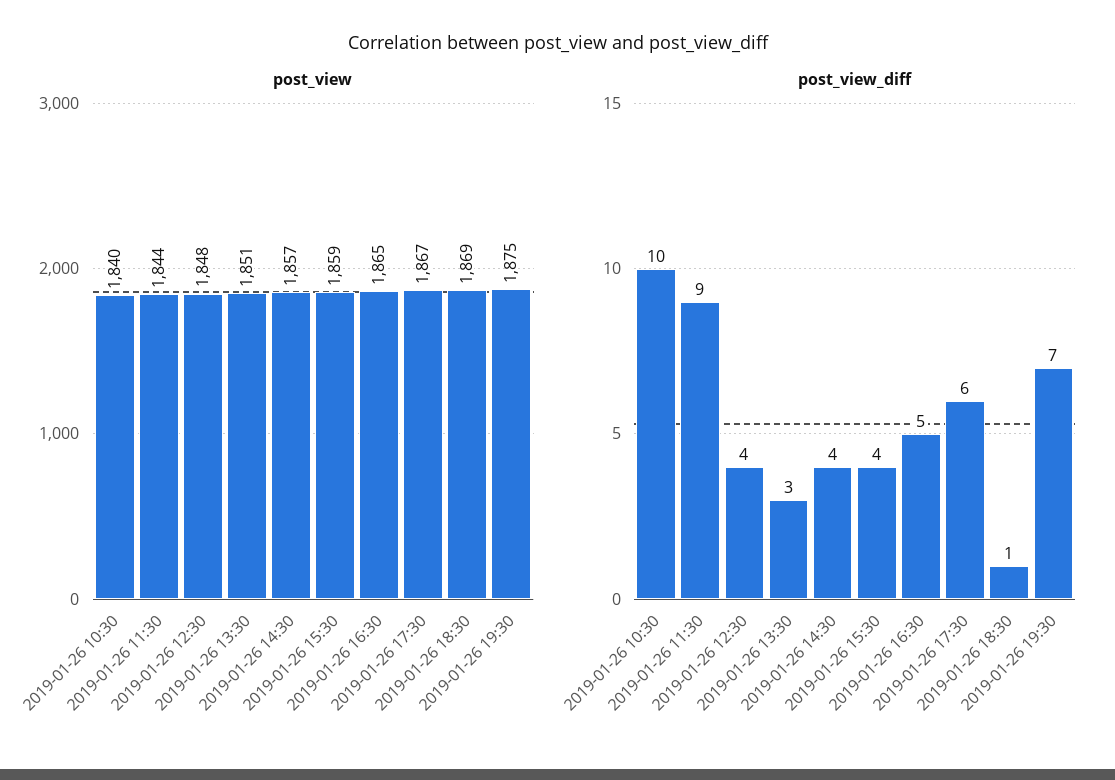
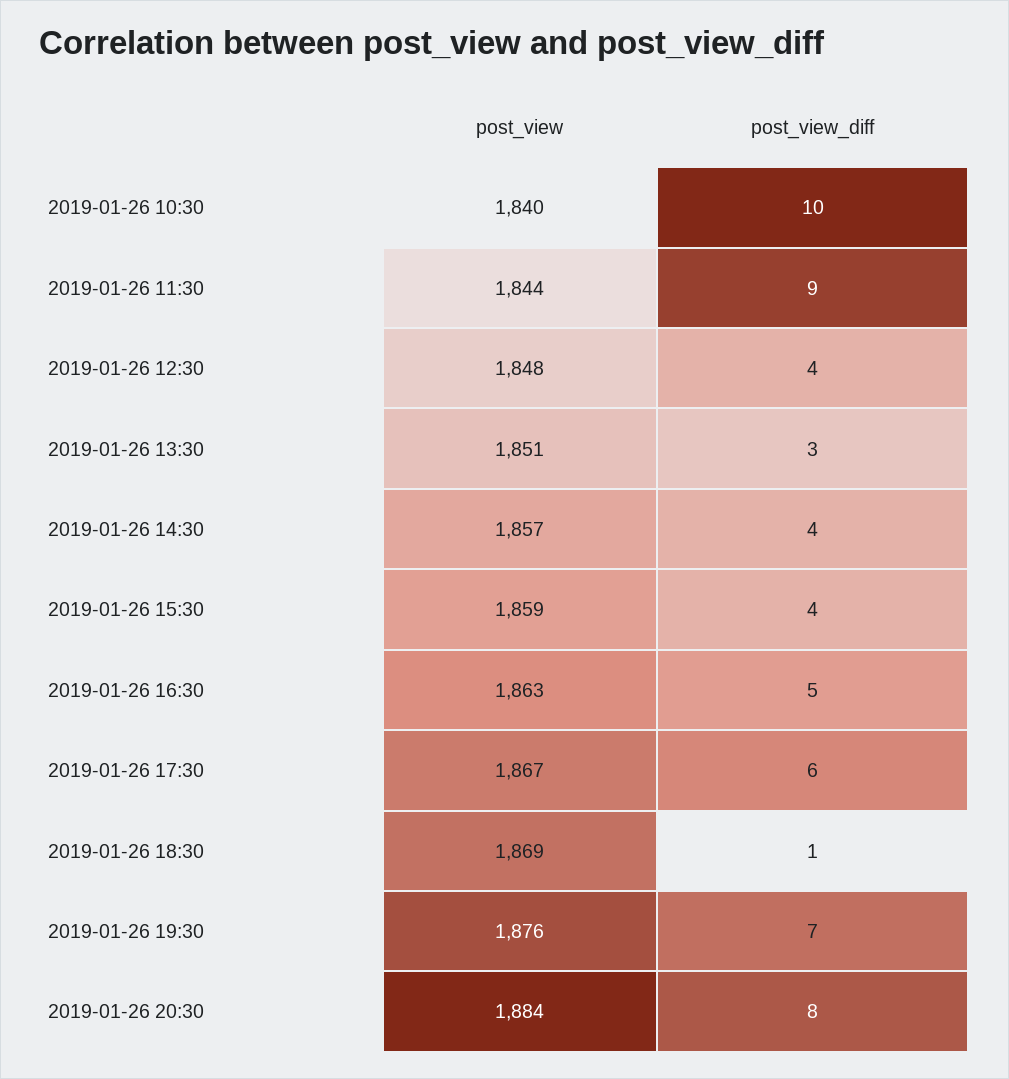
post_view, 2019-01-26 16:30: 1865 -> 1863
post_view, 2019-01-26 19:30: 1875 -> 1876
post_view, 2019-01-26 20:30: none -> 1884
post_view_diff, 2019-01-26 20:30: none -> 8

